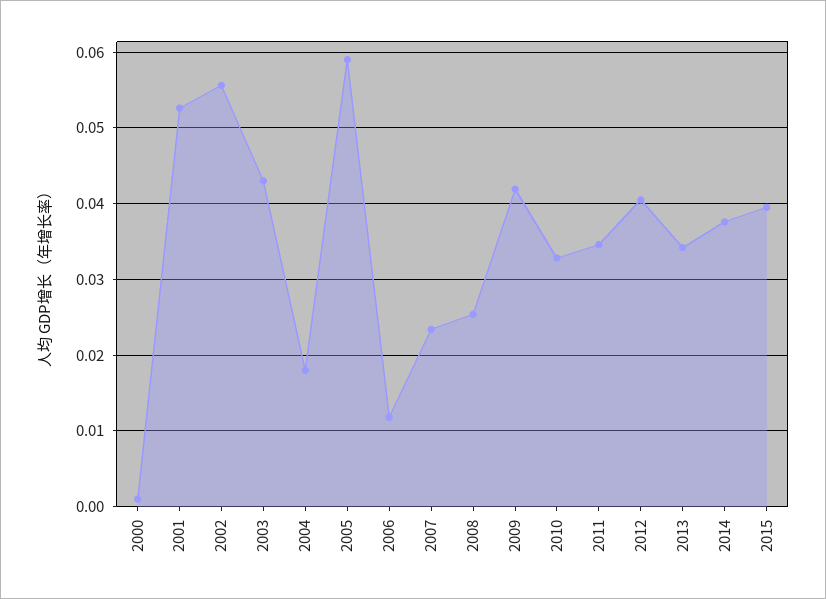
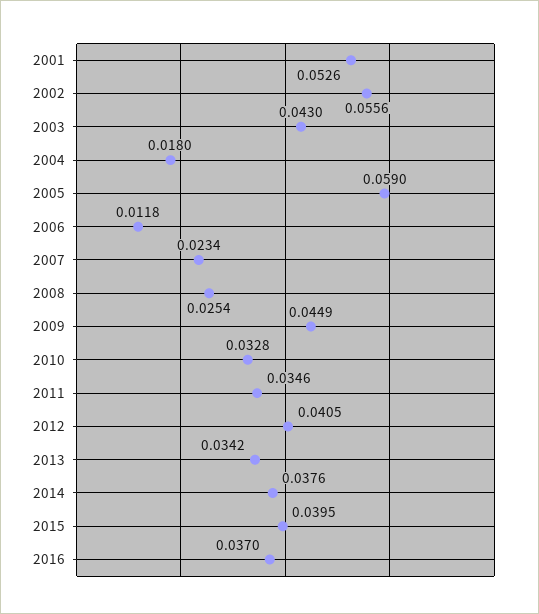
2000: 0.001 -> none
2009: 0.042 -> 0.0449
2016: none -> 0.037

